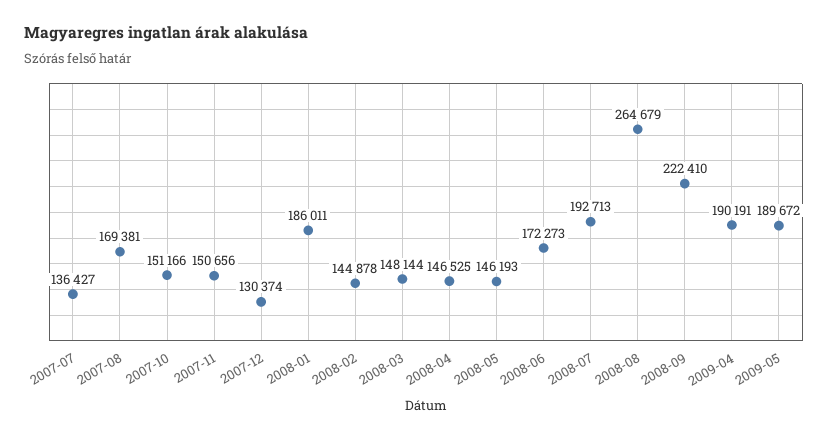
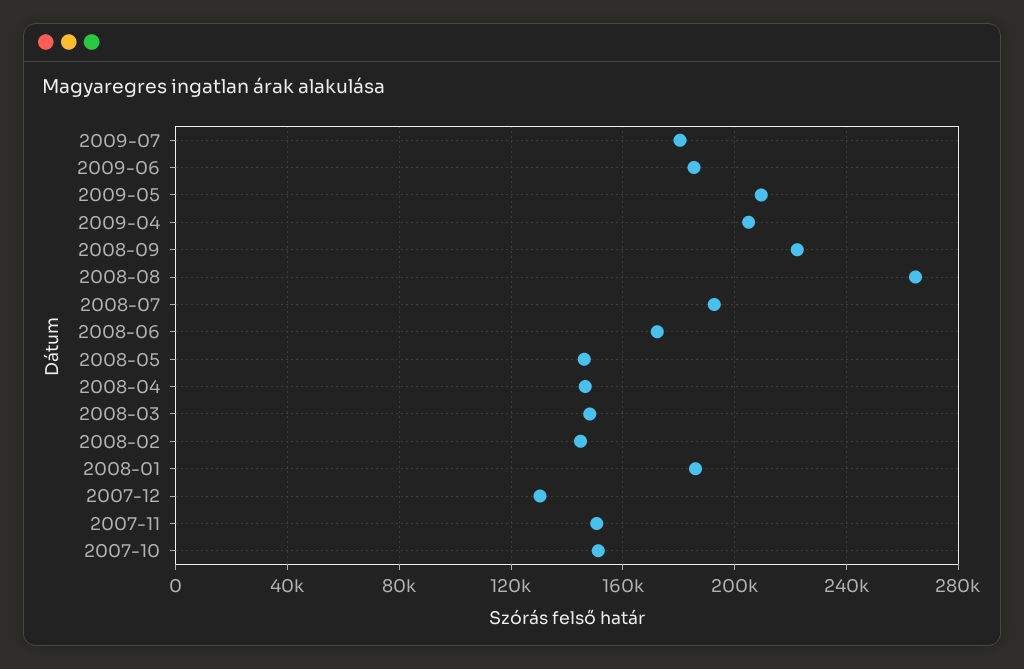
2007-07: 136427 -> none
2007-08: 169381 -> none
2009-04: 190191 -> 205000
2009-05: 189672 -> 210000
2009-07: none -> 180000
2009-06: none -> 185000

